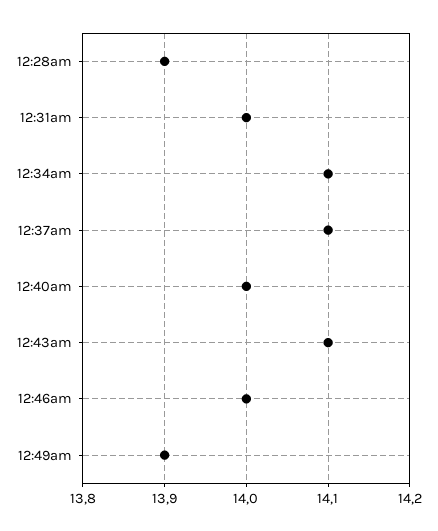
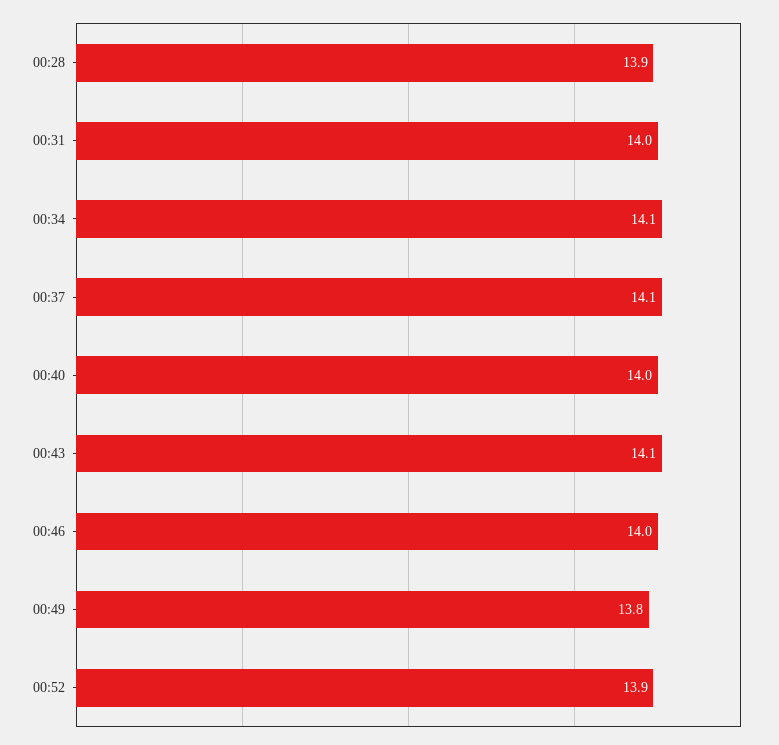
12:49am: 13.9 -> 13.8
00:52: none -> 13.9

